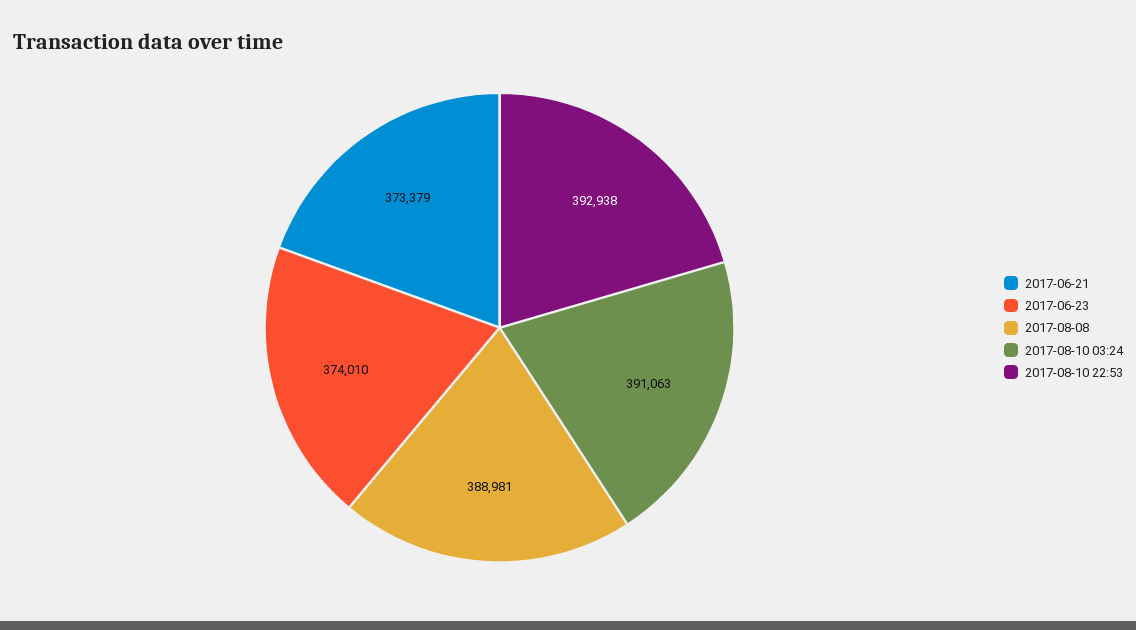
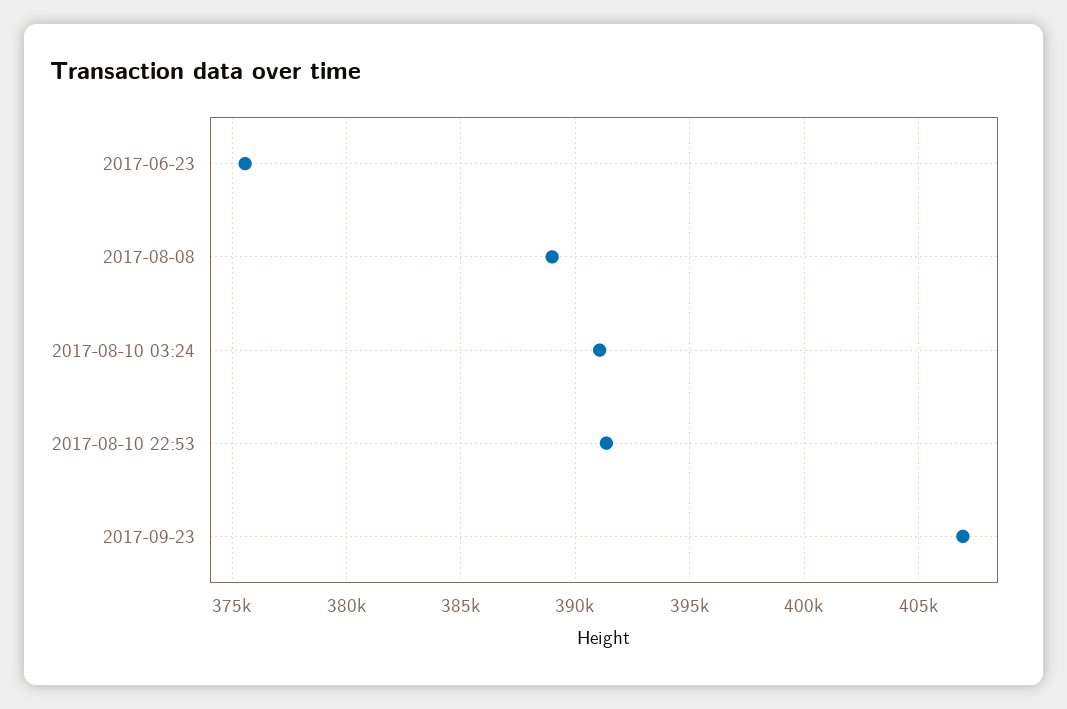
2017-06-21: 373379 -> none
2017-06-23: 374010 -> 375500
2017-08-10 22:53: 392938 -> 391500
2017-09-23: none -> 407000

